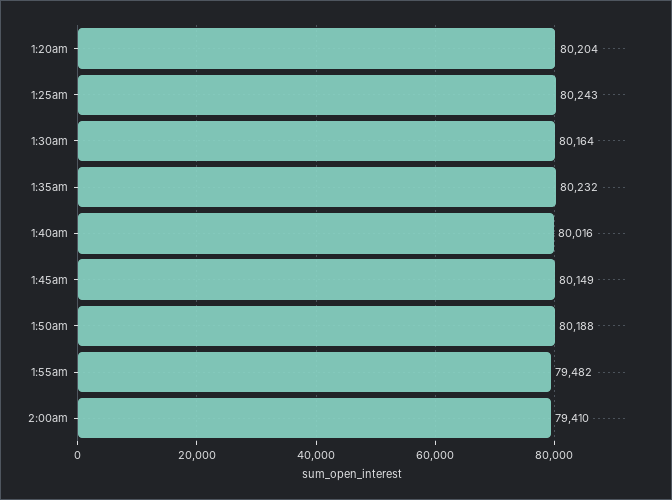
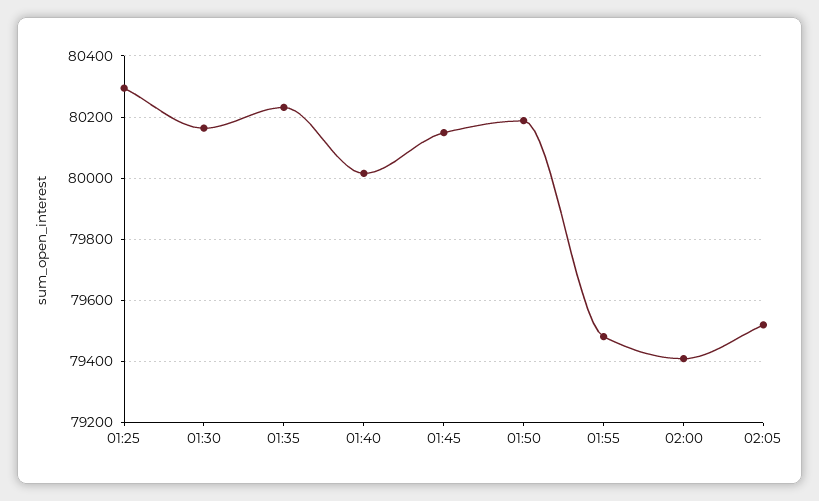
1:20am: 80204 -> none
1:25am: 80243 -> 80300
02:05: none -> 79520

